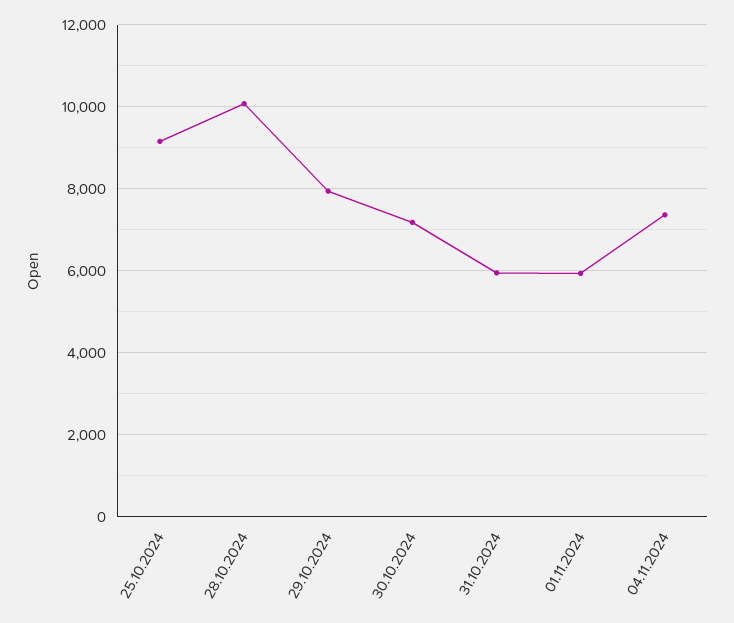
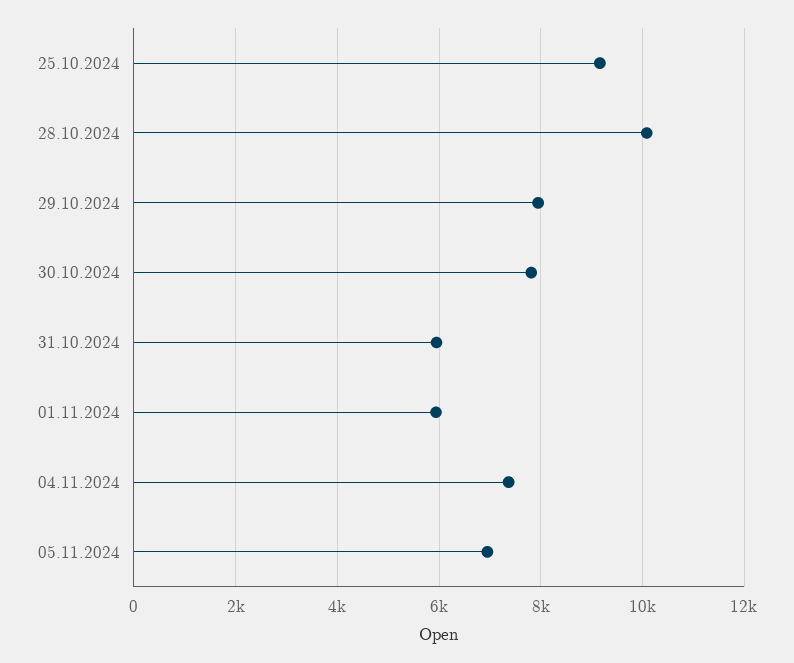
30.10.2024: 7200 -> 7800
05.11.2024: none -> 7000

